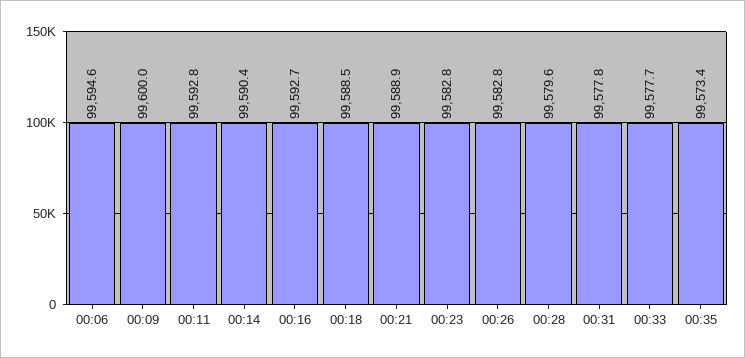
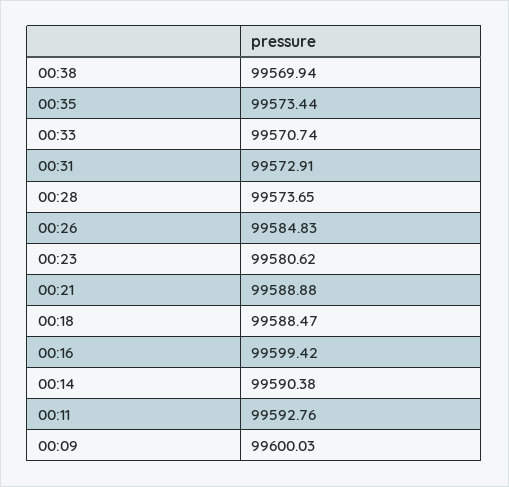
00:06: 99594.6 -> none
00:16: 99592.7 -> 99599.42
00:23: 99582.8 -> 99580.62
00:26: 99582.8 -> 99584.83
00:28: 99579.6 -> 99573.65
00:31: 99577.8 -> 99572.91
00:33: 99577.7 -> 99570.74
00:38: none -> 99569.94

